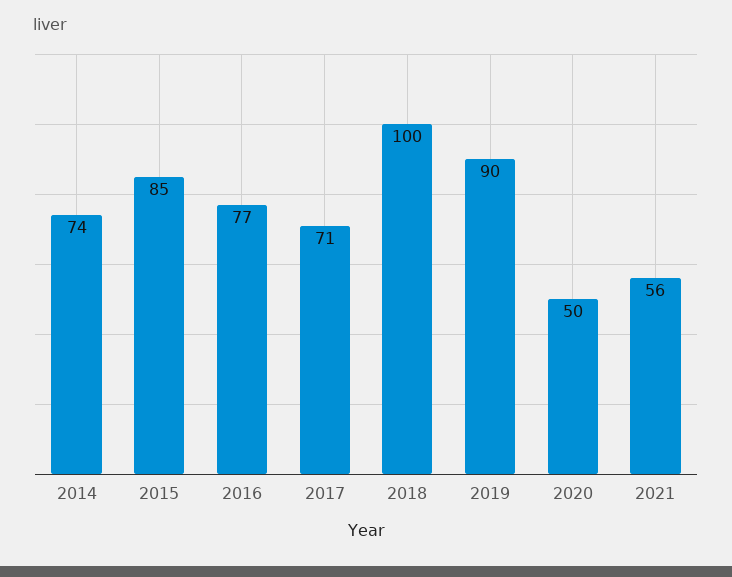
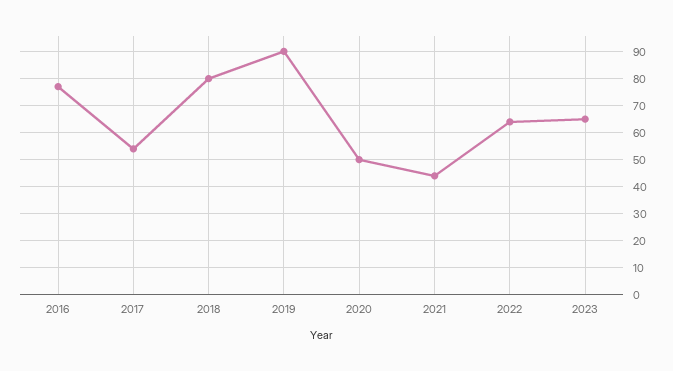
2014: 74 -> none
2015: 85 -> none
2017: 71 -> 55
2018: 100 -> 80
2021: 56 -> 45
2022: none -> 65
2023: none -> 65

